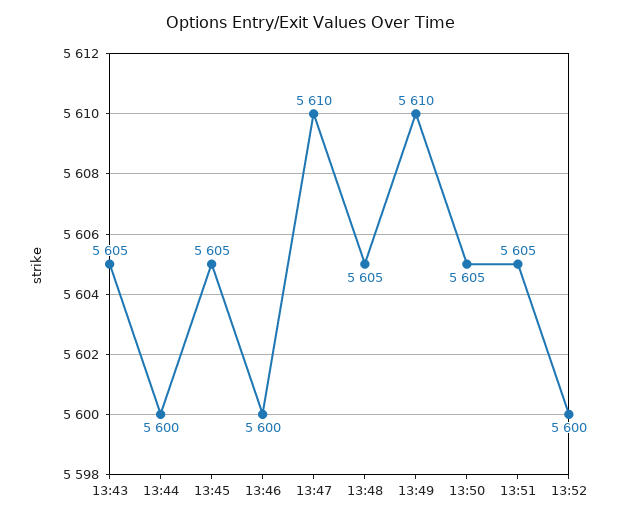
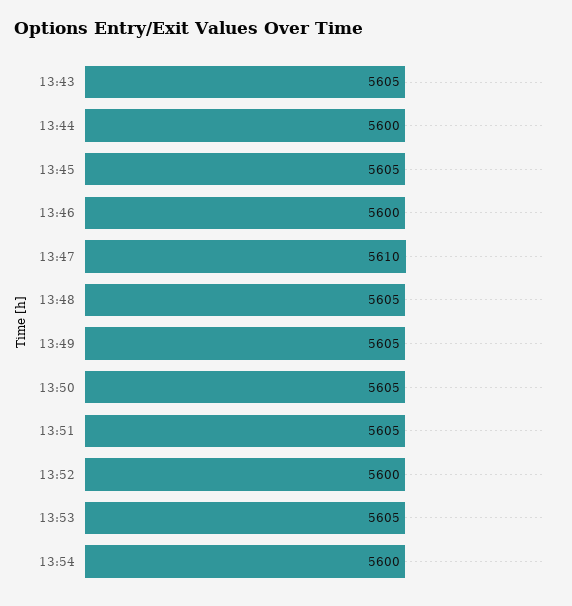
13:49: 5610 -> 5605
13:53: none -> 5605
13:54: none -> 5600

